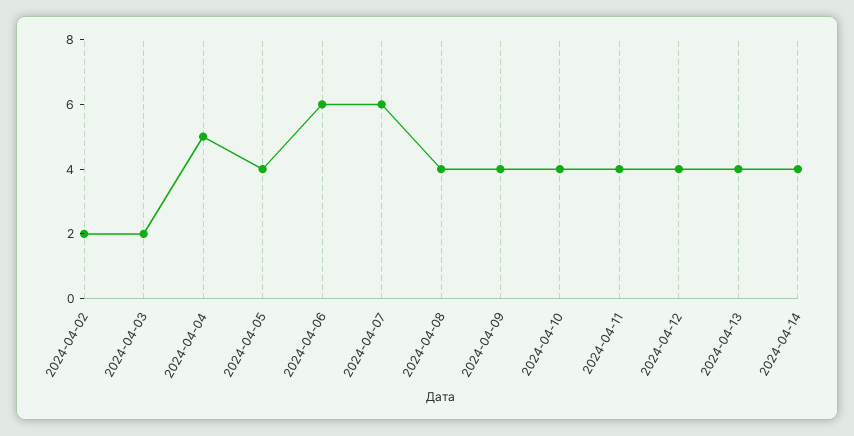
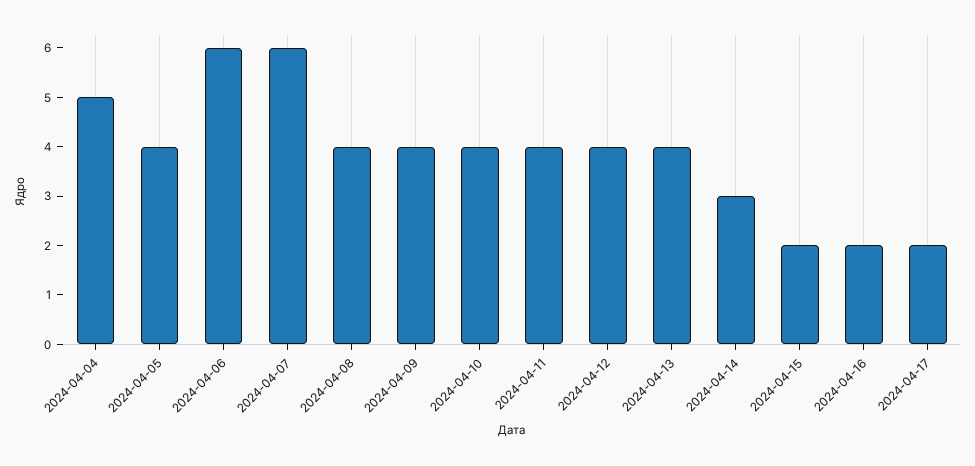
2024-04-02: 2 -> none
2024-04-03: 2 -> none
2024-04-14: 4 -> 3
2024-04-15: none -> 2
2024-04-16: none -> 2
2024-04-17: none -> 2

